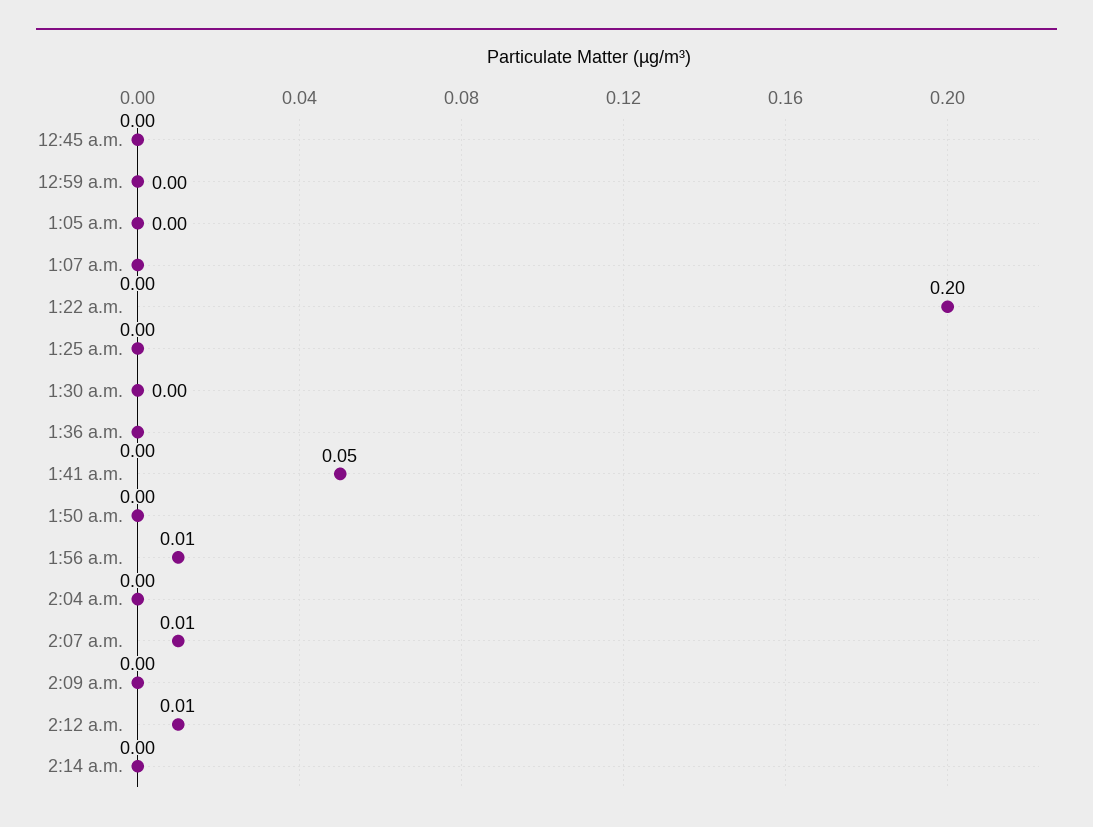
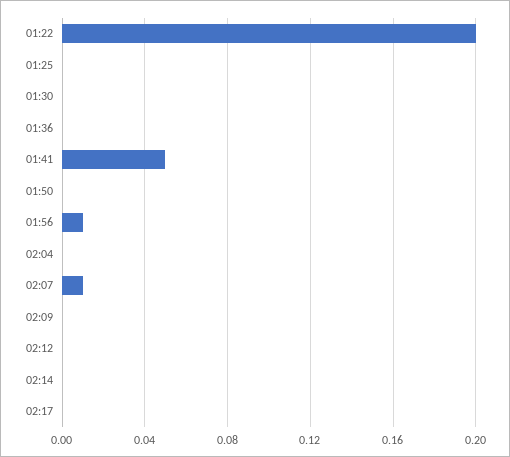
12:45 a.m.: 0 -> none
12:59 a.m.: 0 -> none
1:05 a.m.: 0 -> none
1:07 a.m.: 0 -> none
2:12 a.m.: 0.01 -> 0
02:17: none -> 0

